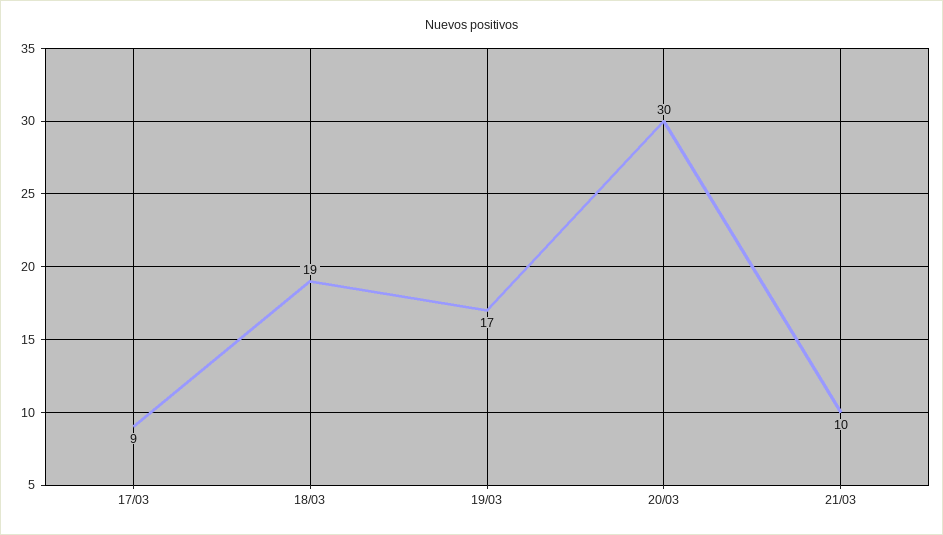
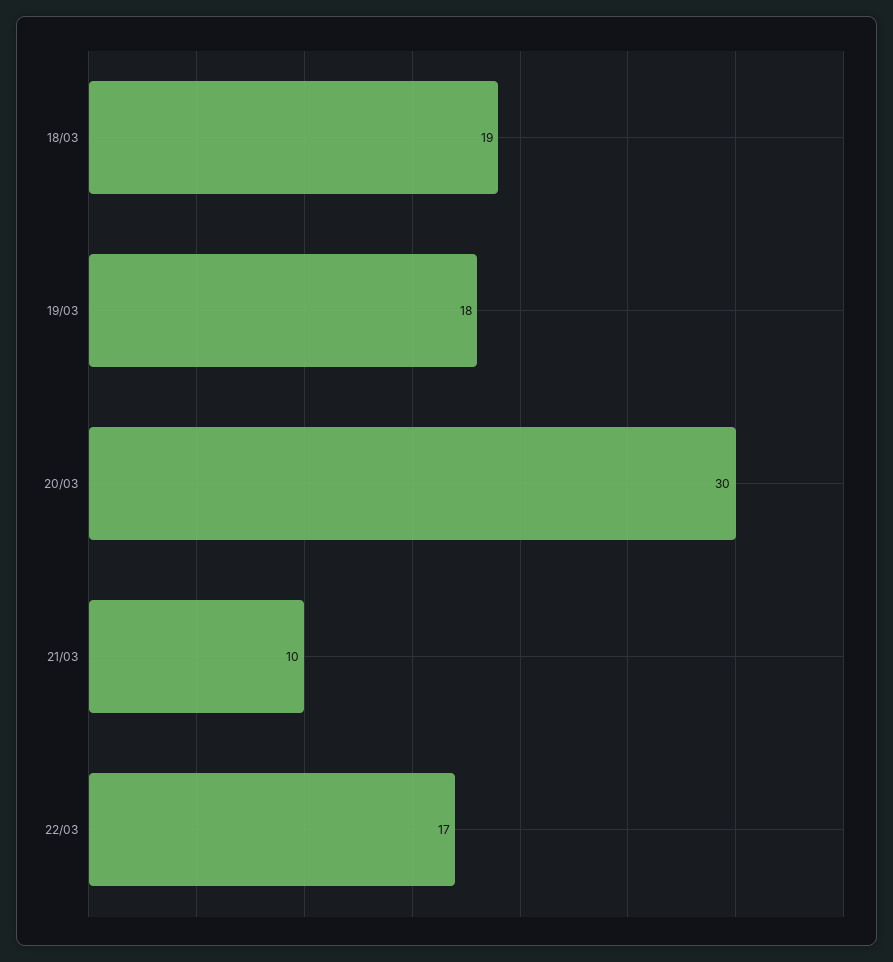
17/03: 9 -> none
19/03: 17 -> 18
22/03: none -> 17

